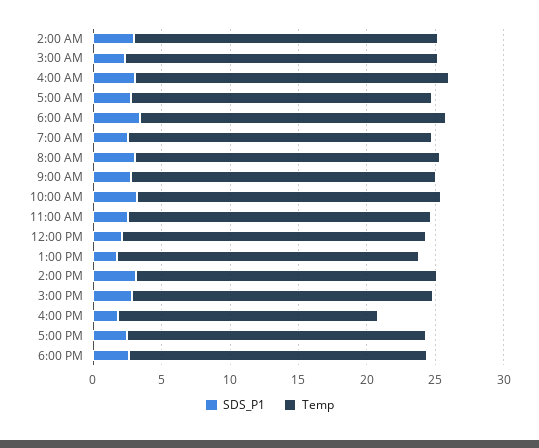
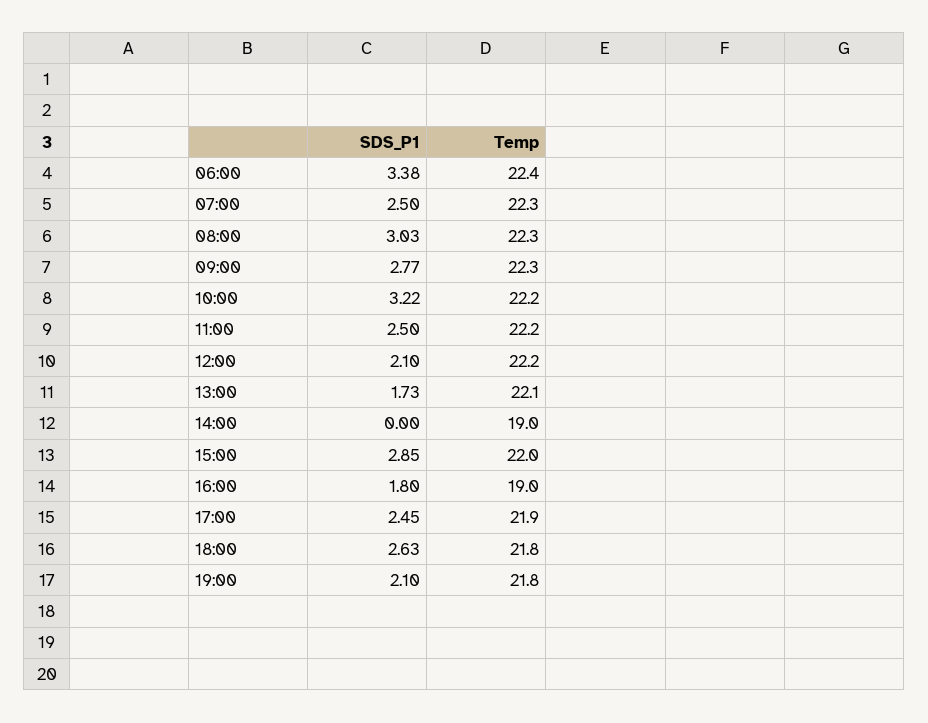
SDS_P1, 2:00 AM: 3 -> none
Temp, 2:00 AM: 22 -> none
SDS_P1, 3:00 AM: 2 -> none
Temp, 3:00 AM: 23 -> none
SDS_P1, 4:00 AM: 3 -> none
Temp, 4:00 AM: 23 -> none
SDS_P1, 5:00 AM: 3 -> none
Temp, 5:00 AM: 22 -> none
SDS_P1, 2:00 PM: 3 -> 0
Temp, 2:00 PM: 22 -> 19
SDS_P1, 19:00: none -> 2.1
Temp, 19:00: none -> 21.8

